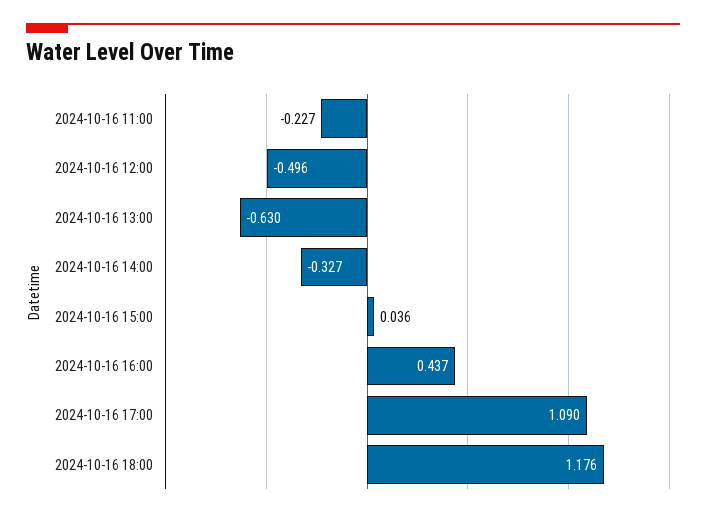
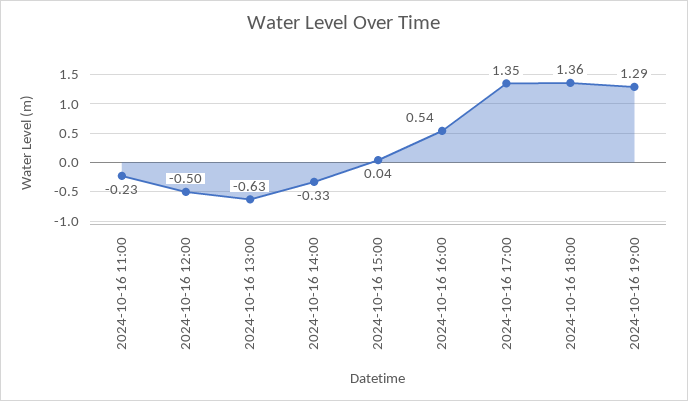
2024-10-16 16:00: 0.437 -> 0.54
2024-10-16 17:00: 1.09 -> 1.35
2024-10-16 18:00: 1.176 -> 1.36
2024-10-16 19:00: none -> 1.29

